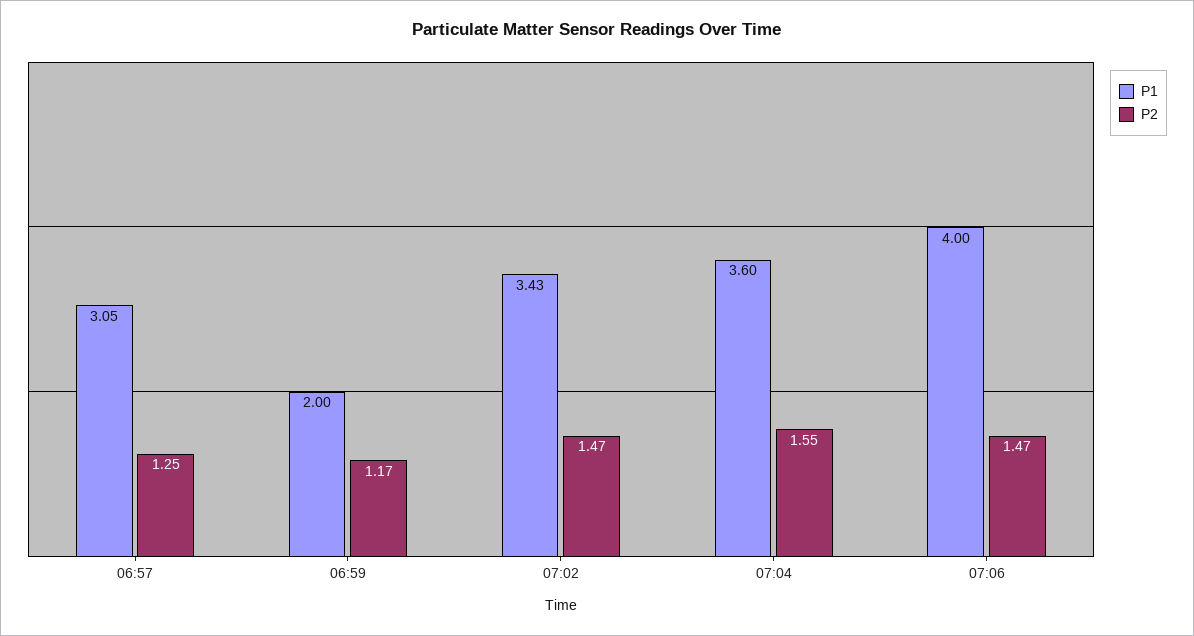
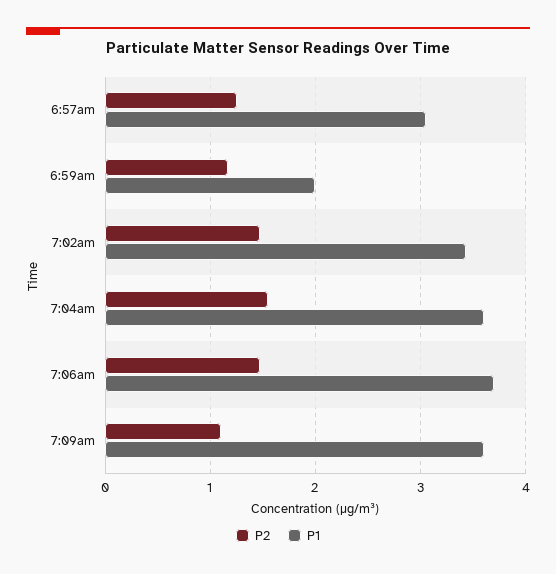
P1, 07:06: 4 -> 3.7
P2, 7:09am: none -> 1.1
P1, 7:09am: none -> 3.6

